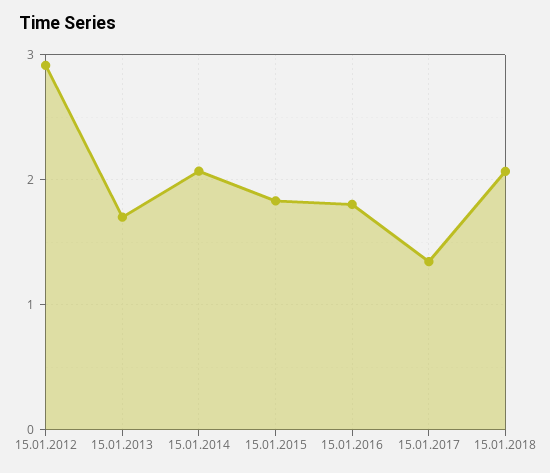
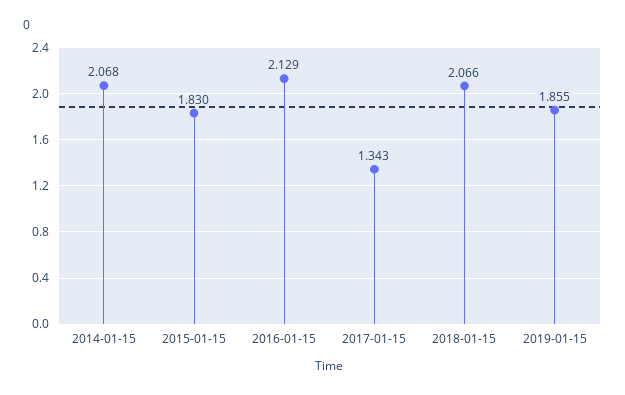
15.01.2012: 2.9 -> none
15.01.2013: 1.7 -> none
15.01.2016: 1.8 -> 2.129
2019-01-15: none -> 1.855

